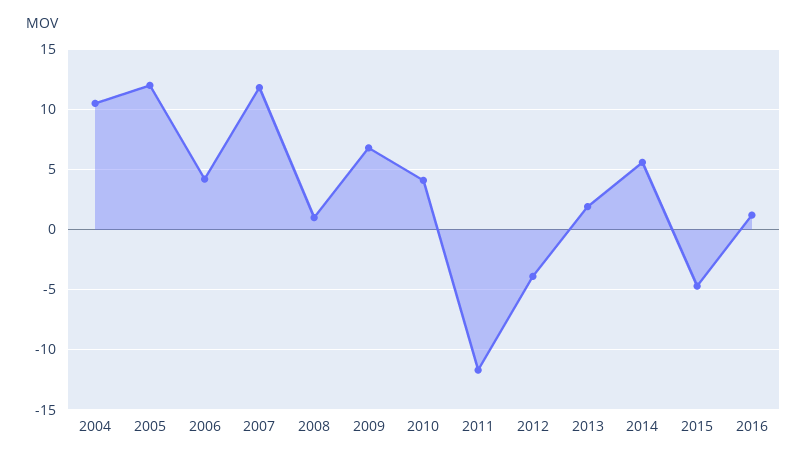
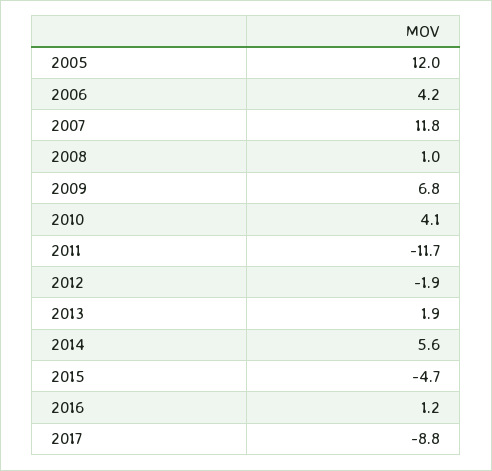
2004: 10.5 -> none
2012: -4 -> -1.9
2017: none -> -8.8

